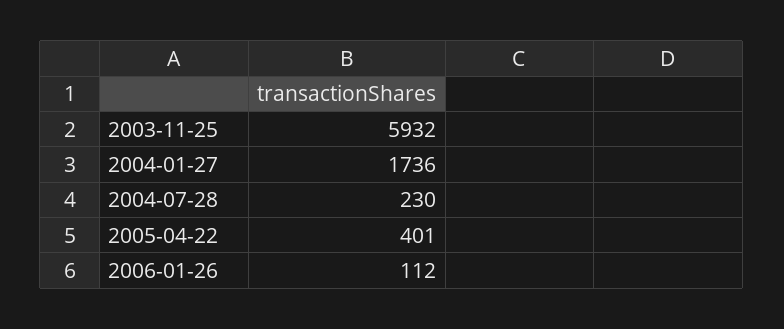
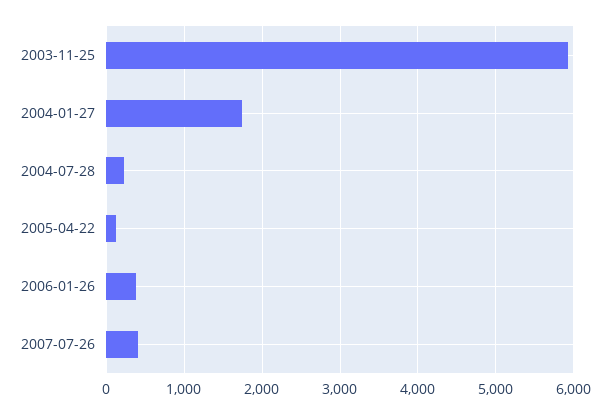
2005-04-22: 401 -> 100
2006-01-26: 112 -> 400
2007-07-26: none -> 400

